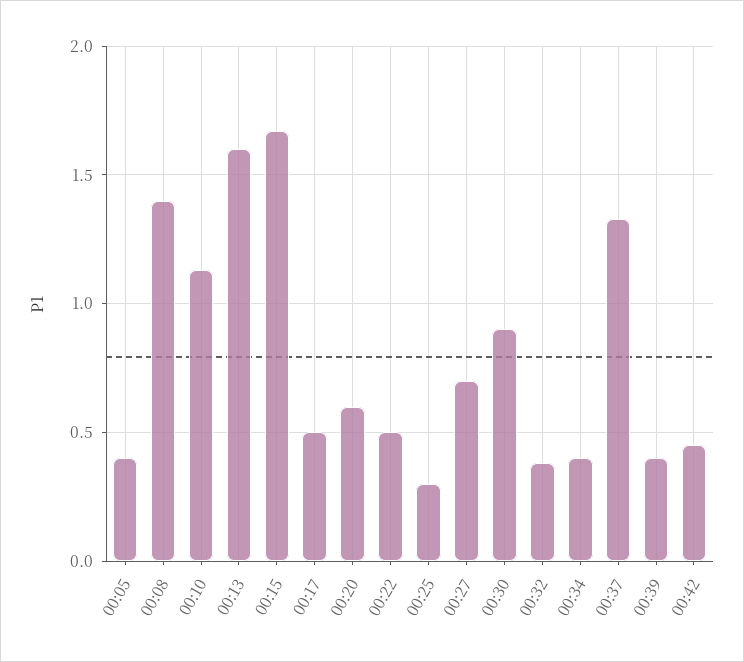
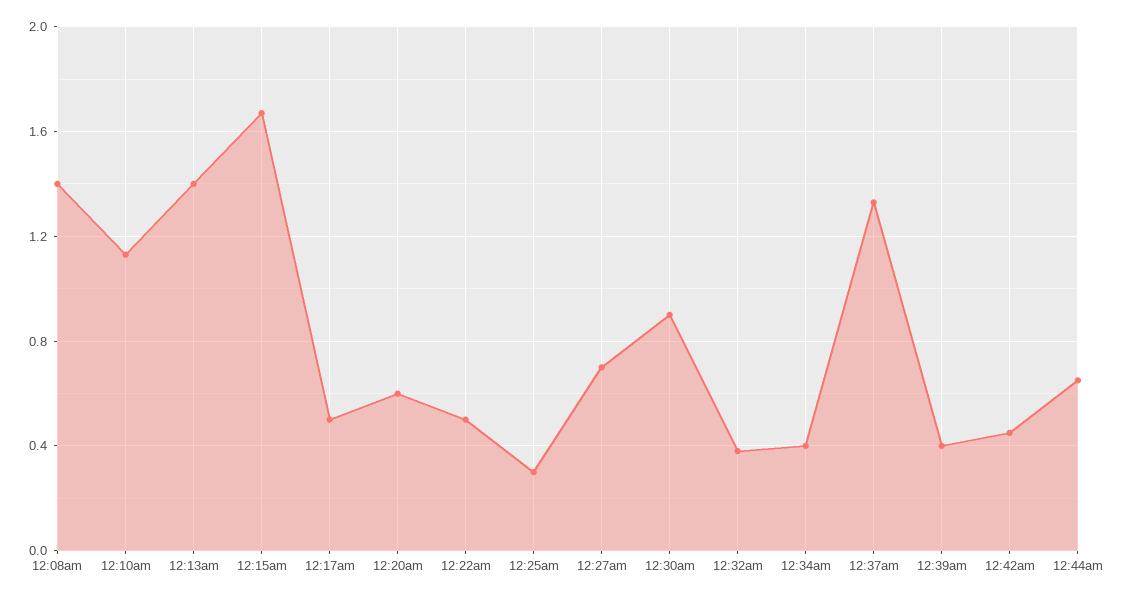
00:05: 0.4 -> none
00:13: 1.6 -> 1.4
12:44am: none -> 0.65

